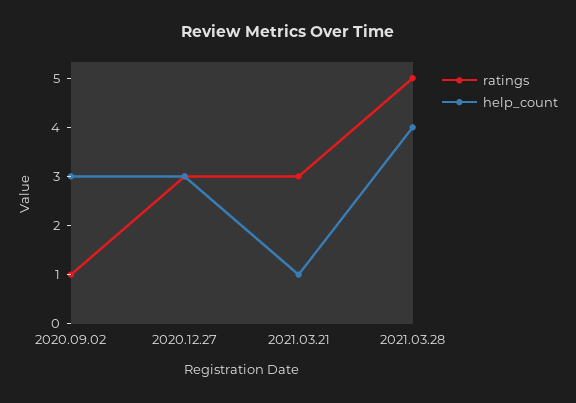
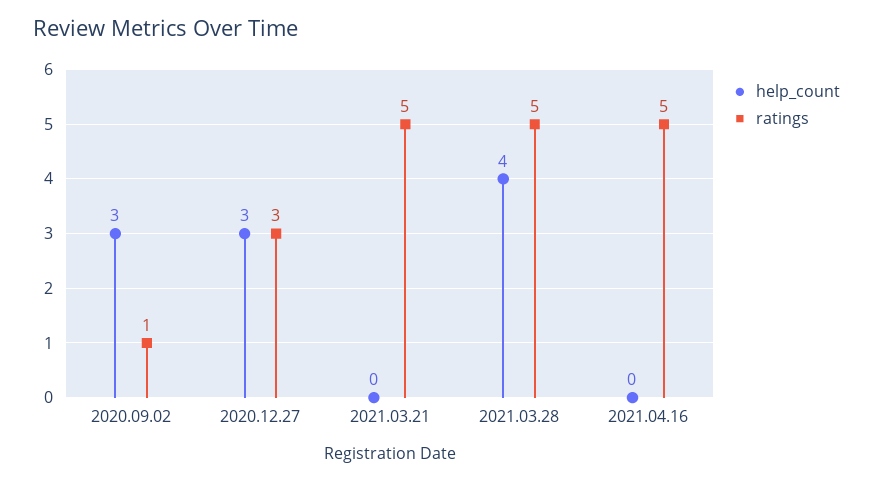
ratings, 2021.03.21: 3 -> 5
help_count, 2021.03.21: 1 -> 0
help_count, 2021.04.16: none -> 0
ratings, 2021.04.16: none -> 5

